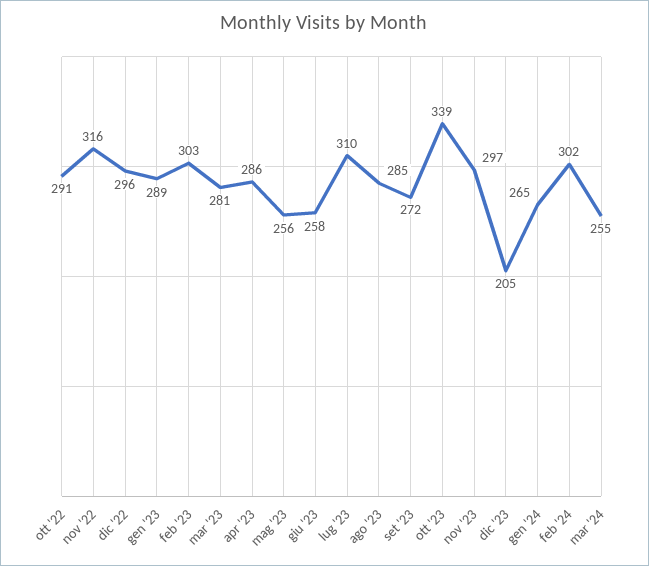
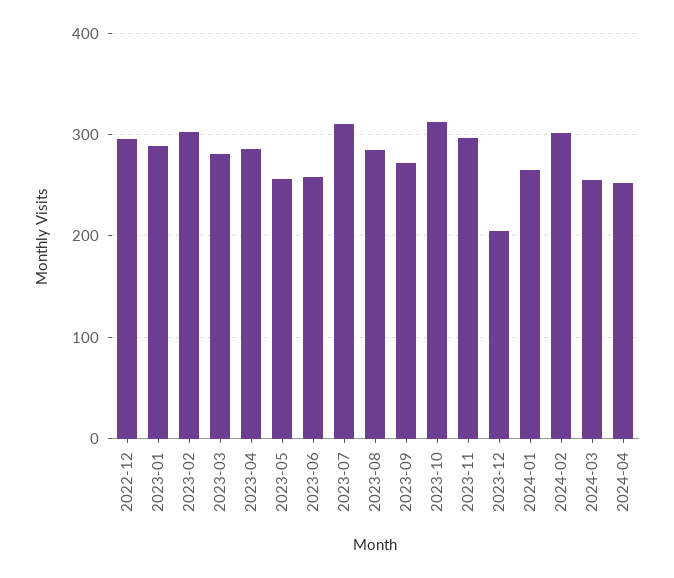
ott '22: 291 -> none
nov '22: 316 -> none
ott '23: 339 -> 310
2024-04: none -> 250

